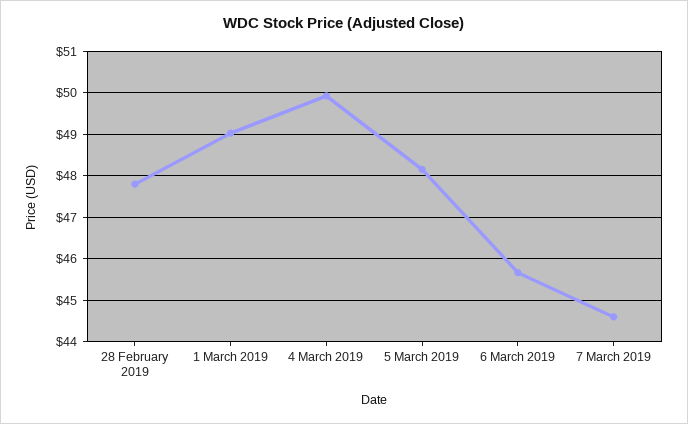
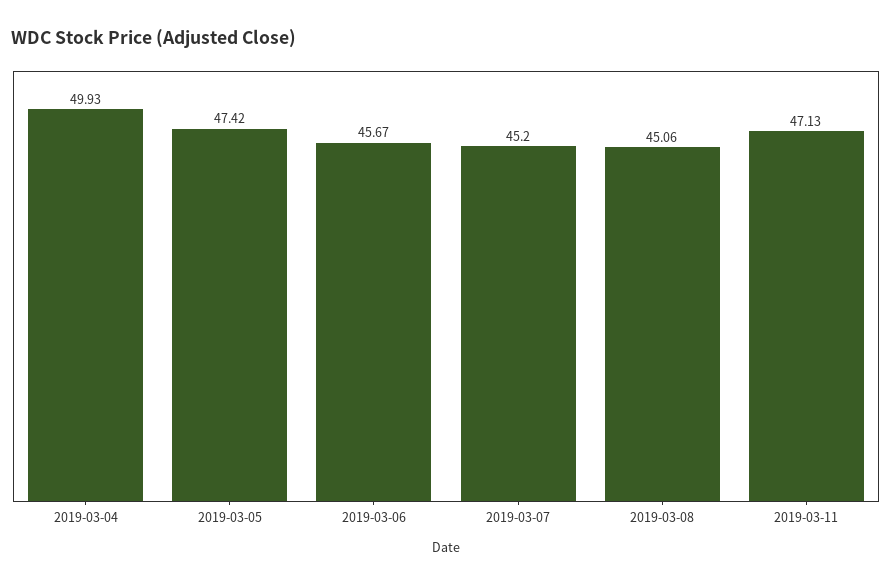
28 February 2019: 47.8 -> none
1 March 2019: 49 -> none
5 March 2019: 48.2 -> 47.42
7 March 2019: 44.6 -> 45.2
2019-03-08: none -> 45.06
2019-03-11: none -> 47.13

